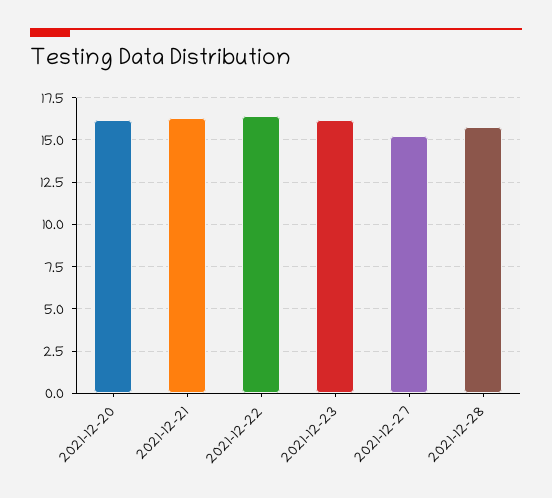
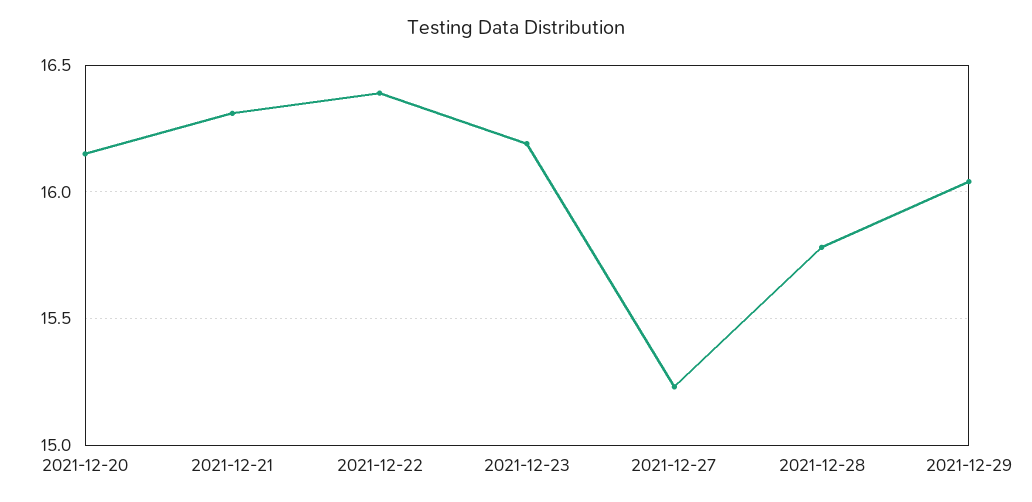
2021-12-29: none -> 16.05

